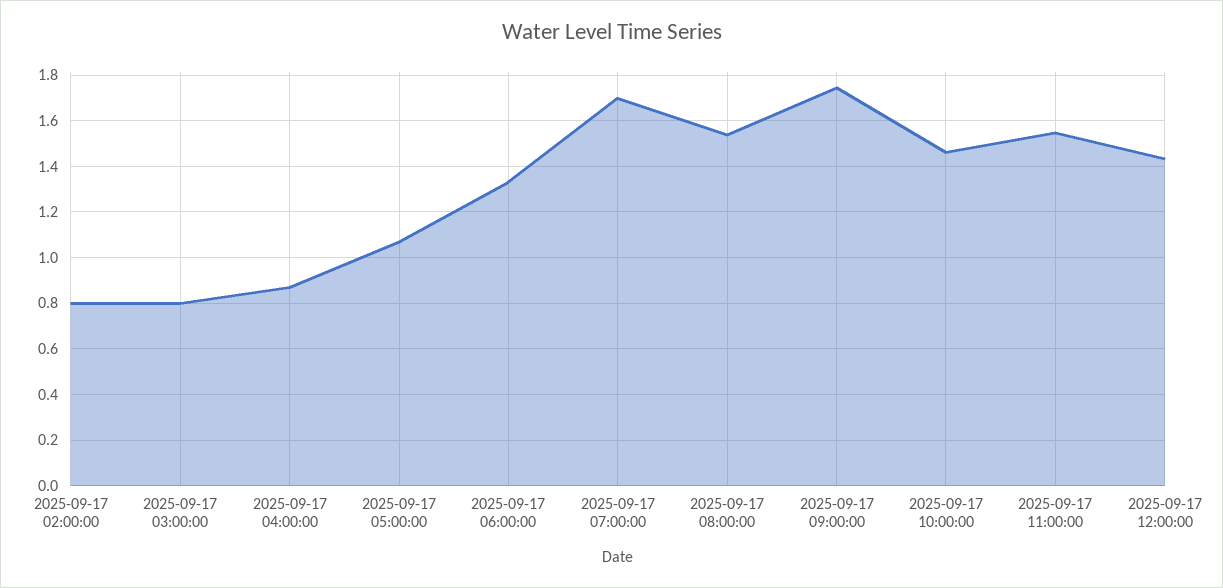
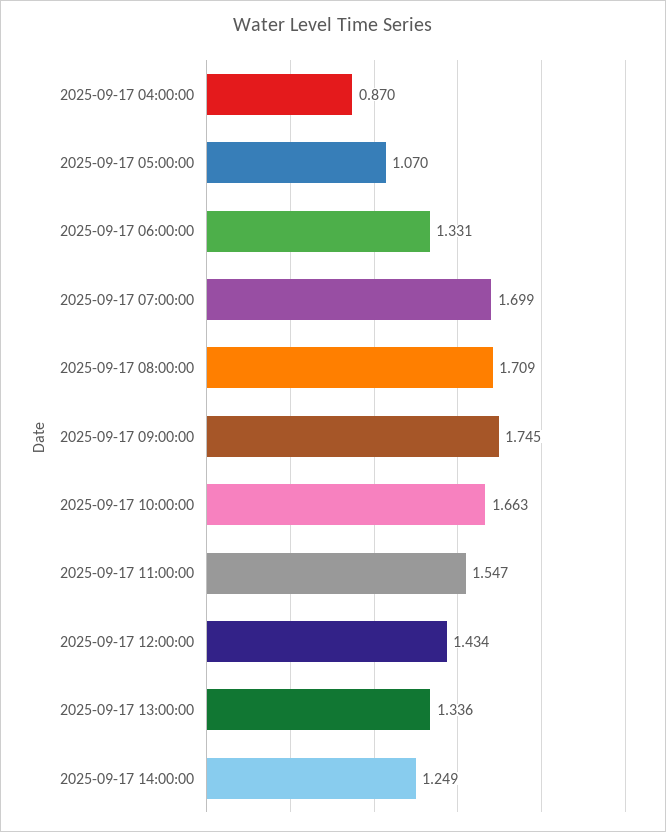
2025-09-17 02:00:00: 0.8 -> none
2025-09-17 03:00:00: 0.8 -> none
2025-09-17 08:00:00: 1.55 -> 1.709
2025-09-17 10:00:00: 1.45 -> 1.663
2025-09-17 13:00:00: none -> 1.336
2025-09-17 14:00:00: none -> 1.249

